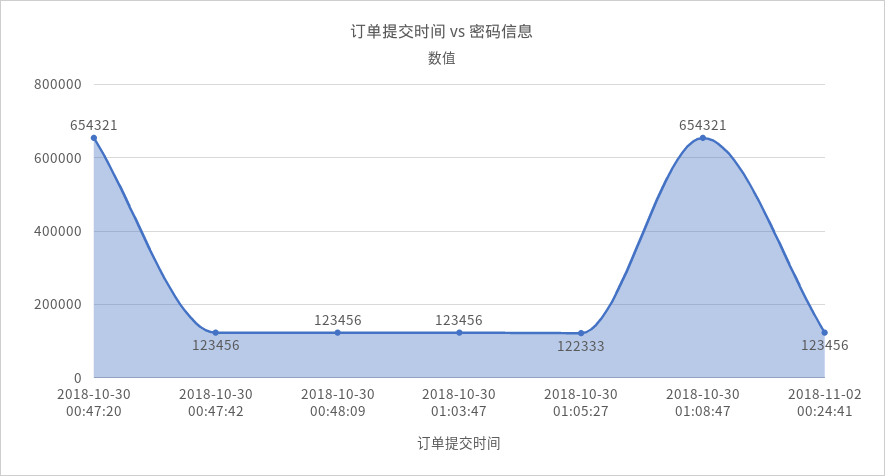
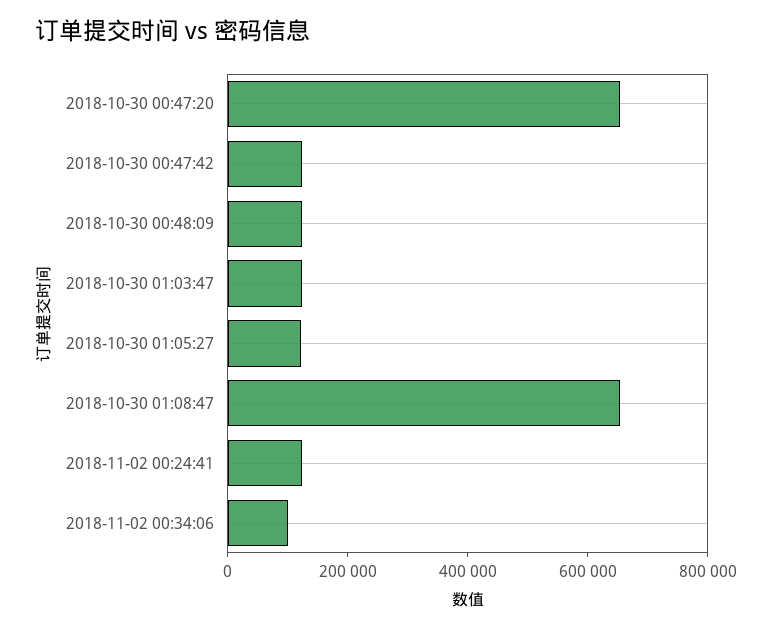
2018-11-02 00:34:06: none -> 100000

